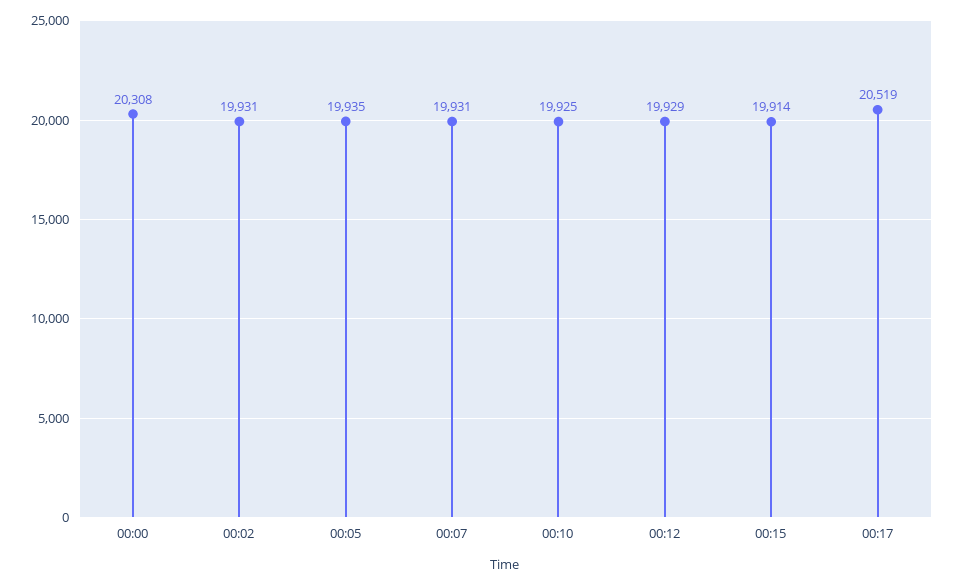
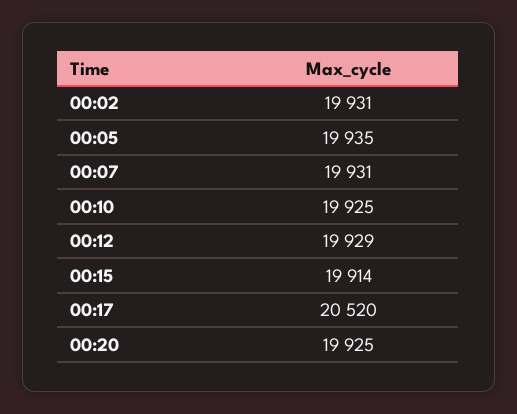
00:00: 20308 -> none
00:17: 20519 -> 20520
00:20: none -> 19925

